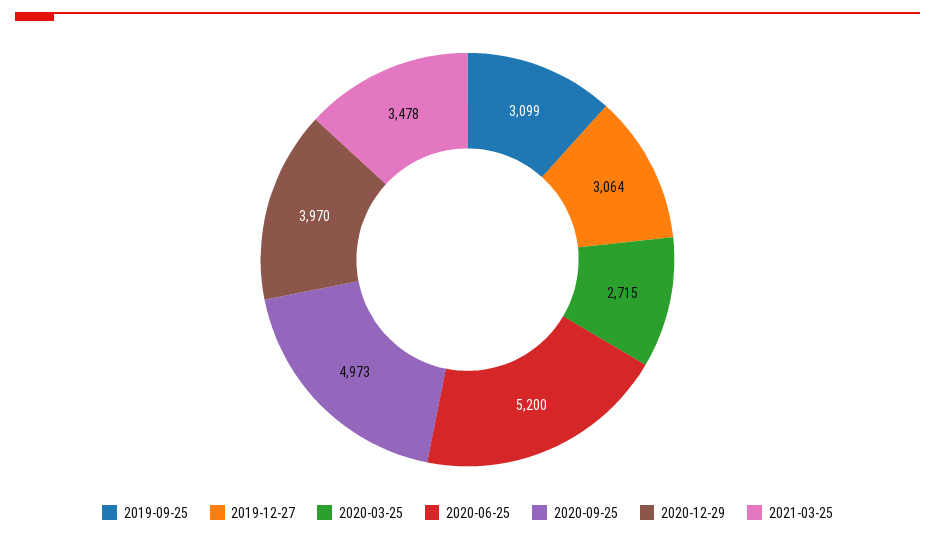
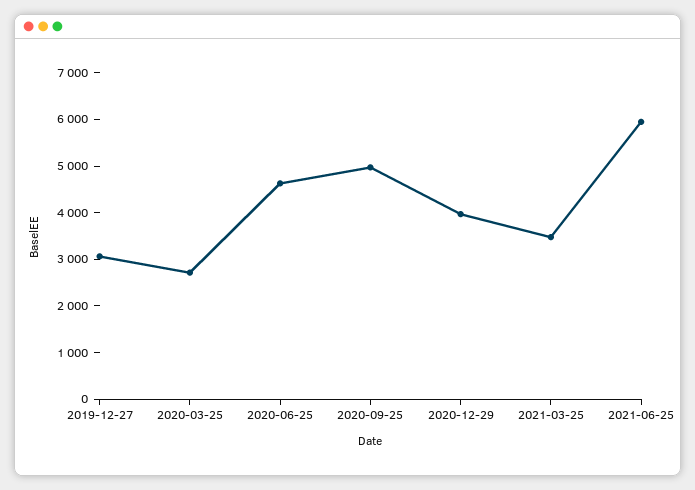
2019-09-25: 3099 -> none
2020-06-25: 5200 -> 4600
2021-06-25: none -> 6000

